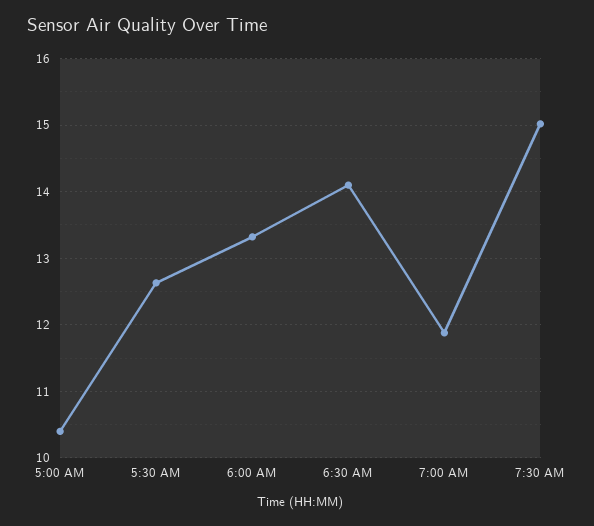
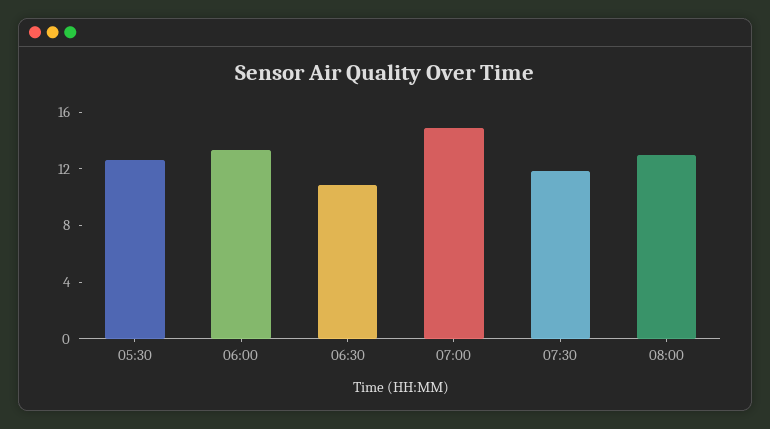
5:00 AM: 10.4 -> none
6:30 AM: 14.1 -> 11
7:00 AM: 11.9 -> 15
7:30 AM: 15 -> 12
08:00: none -> 13

